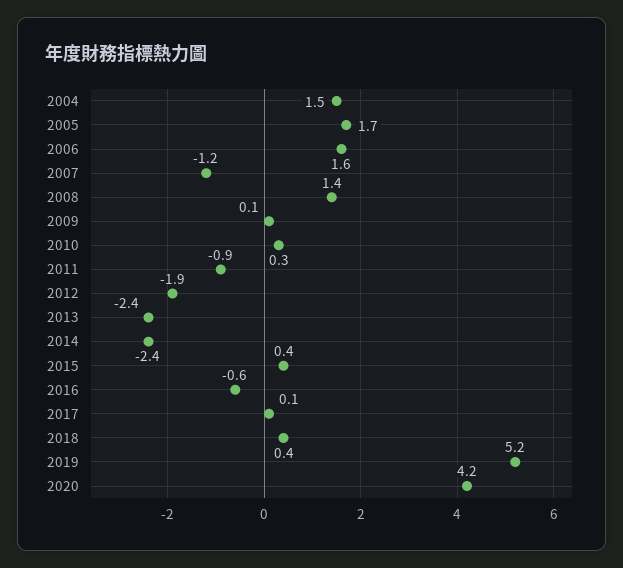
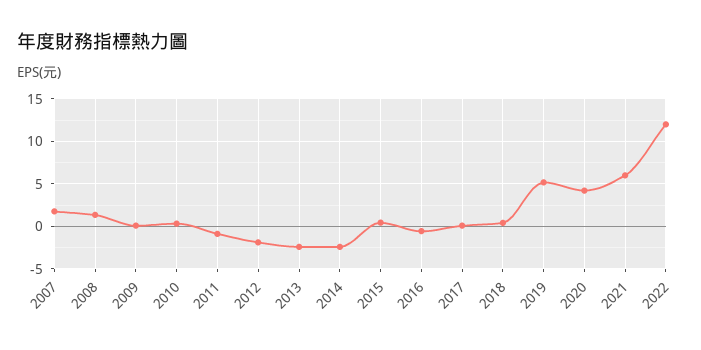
2004: 1.5 -> none
2005: 1.7 -> none
2006: 1.6 -> none
2007: -1.2 -> 2
2021: none -> 6
2022: none -> 12

